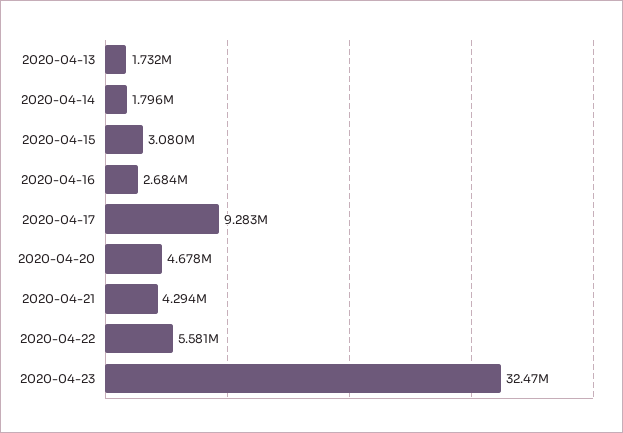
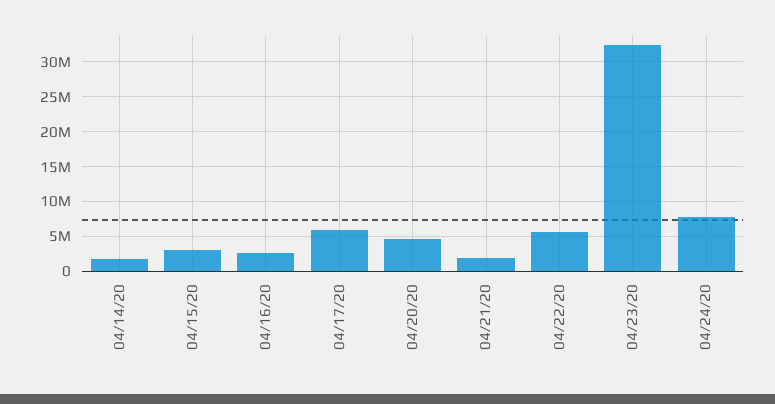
2020-04-13: 1732000 -> none
2020-04-17: 9283000 -> 6000000
2020-04-21: 4294000 -> 2000000
04/24/20: none -> 8000000

